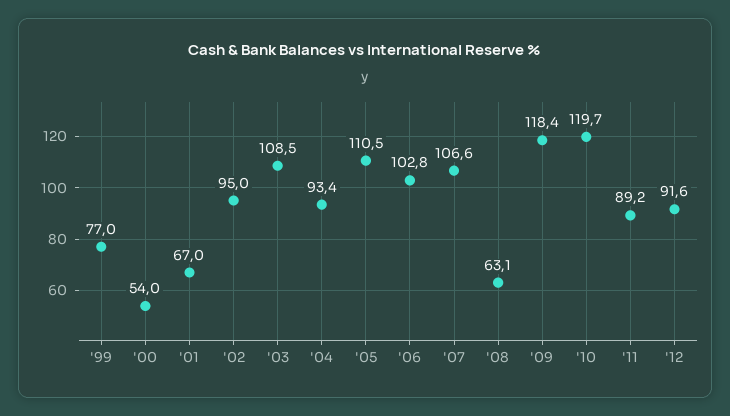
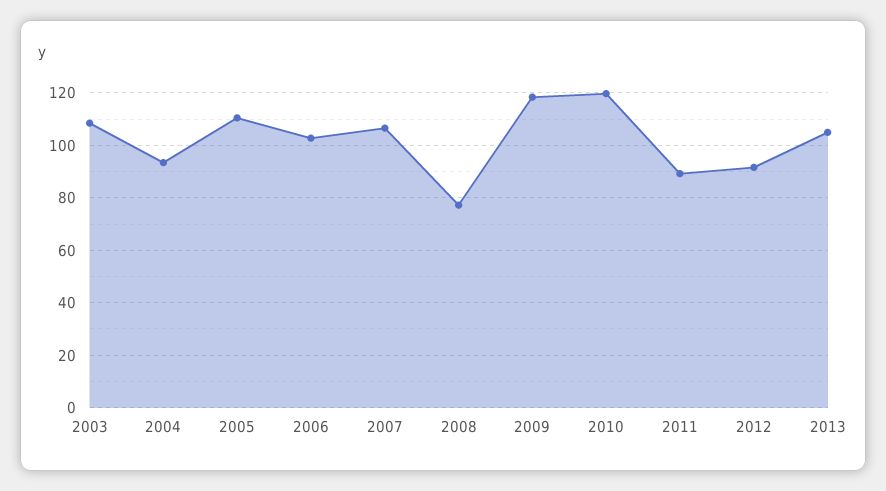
'99: 77 -> none
'00: 54 -> none
'01: 67 -> none
'02: 95 -> none
'08: 63.1 -> 77.5
2013: none -> 105

